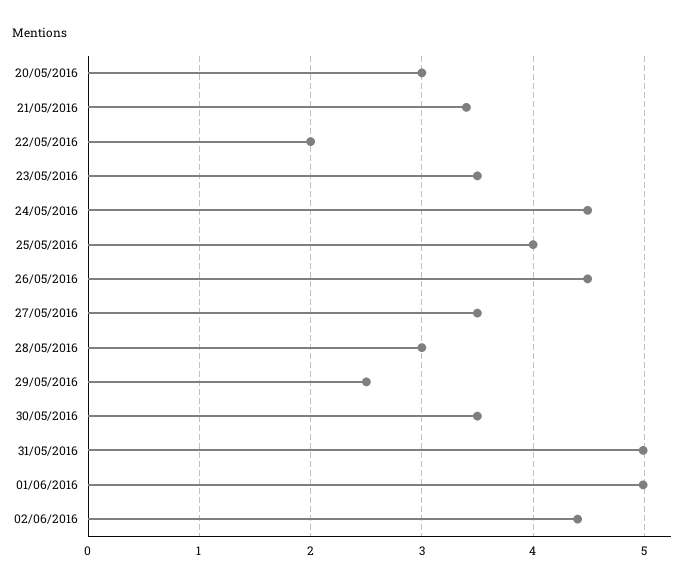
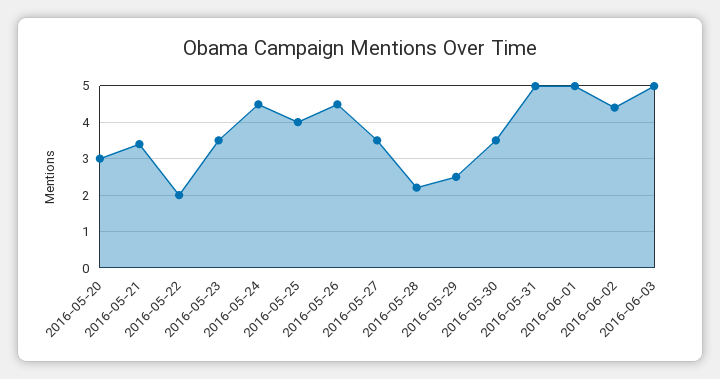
28/05/2016: 3 -> 2.2
2016-06-03: none -> 5

